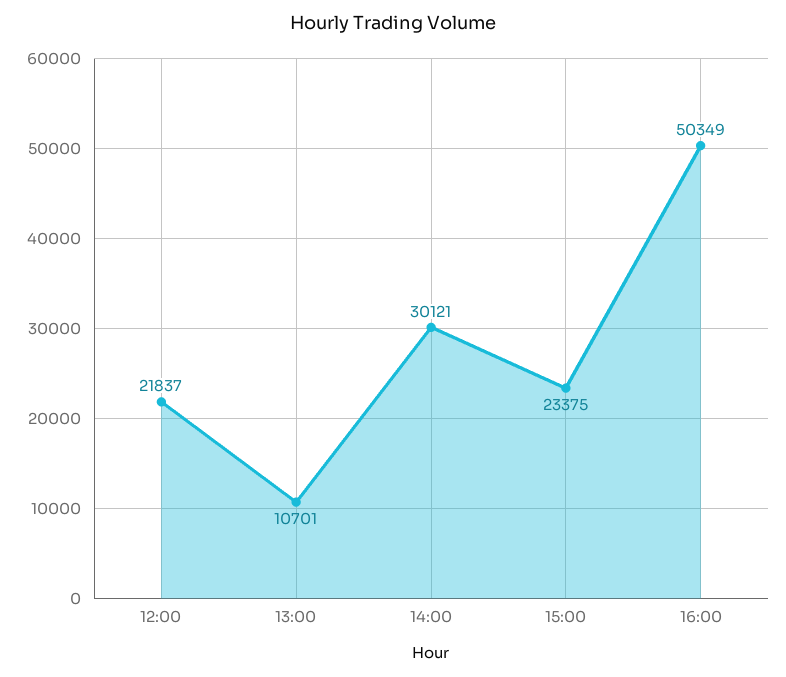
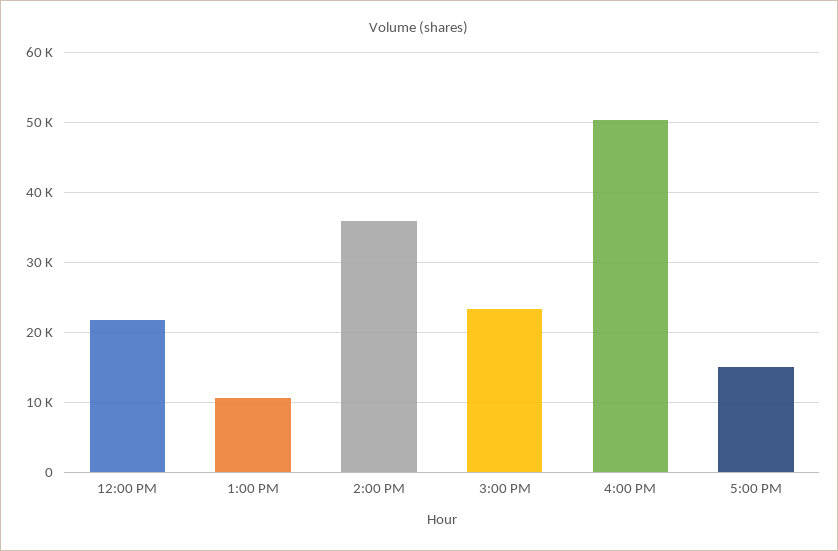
14:00: 30121 -> 36000
5:00 PM: none -> 15000

